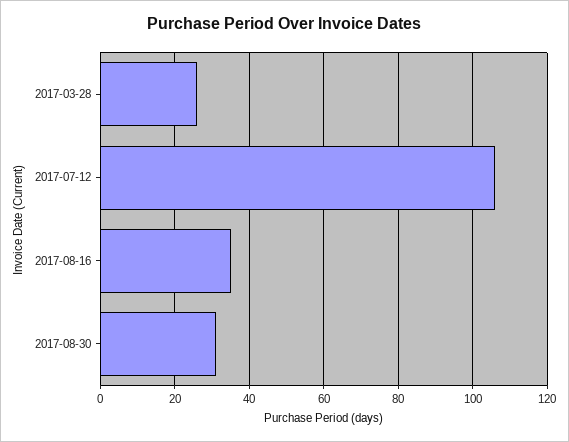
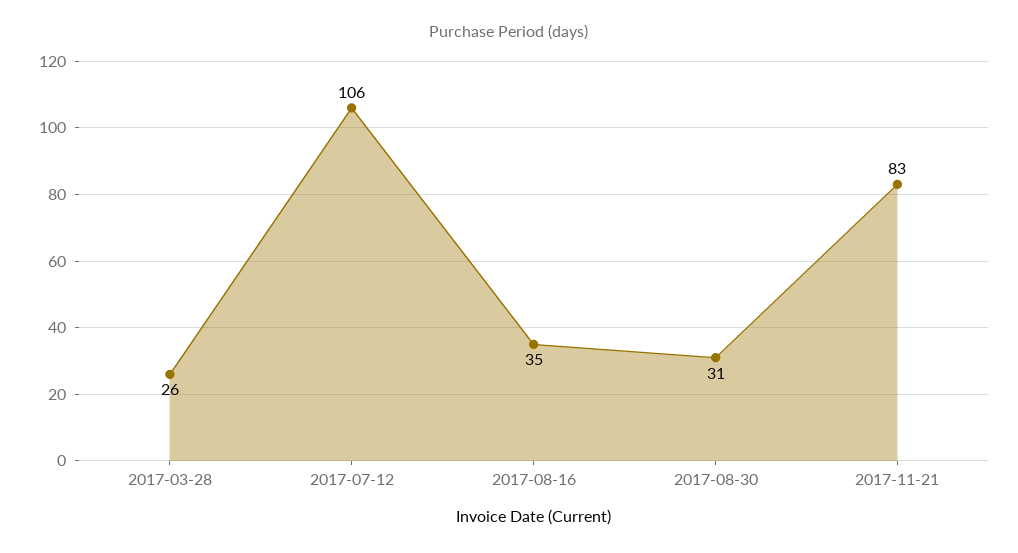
2017-11-21: none -> 83

